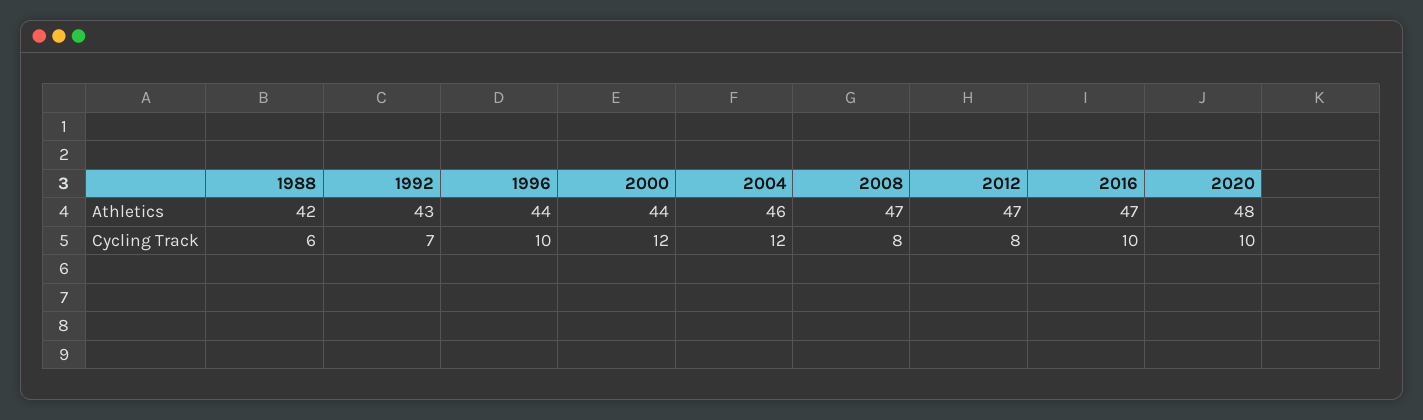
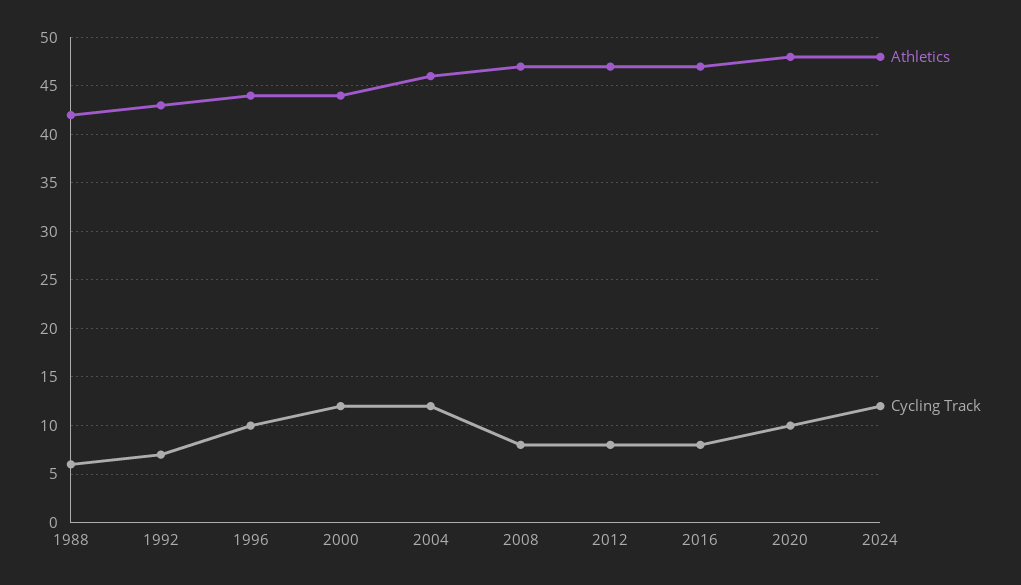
Cycling Track, 2016: 10 -> 8
Athletics, 2024: none -> 48
Cycling Track, 2024: none -> 12

